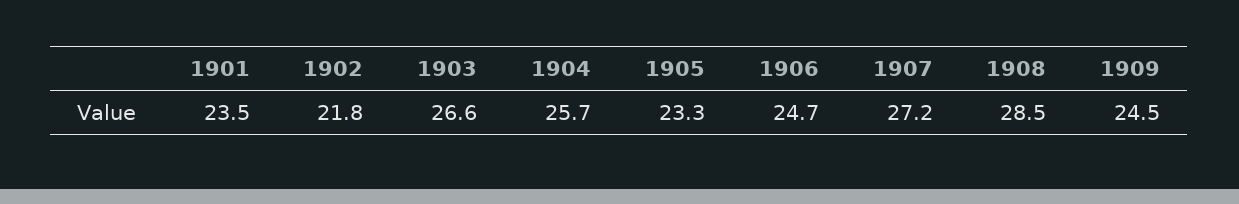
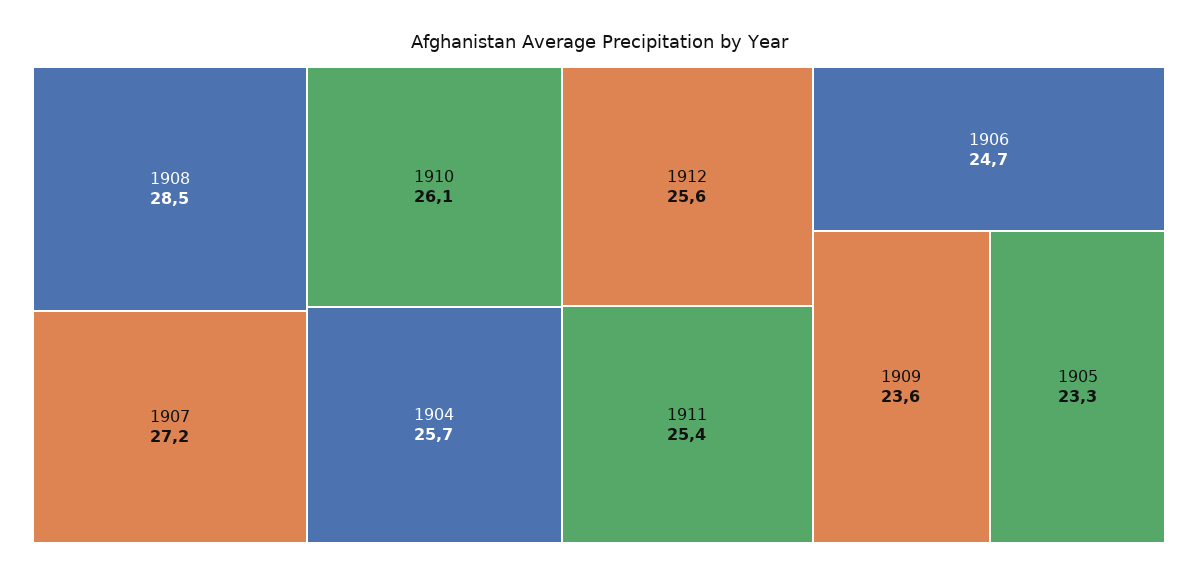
1901: 23.5 -> none
1902: 21.8 -> none
1903: 26.6 -> none
1909: 24.5 -> 23.6
1910: none -> 26.1
1912: none -> 25.6
1911: none -> 25.4

